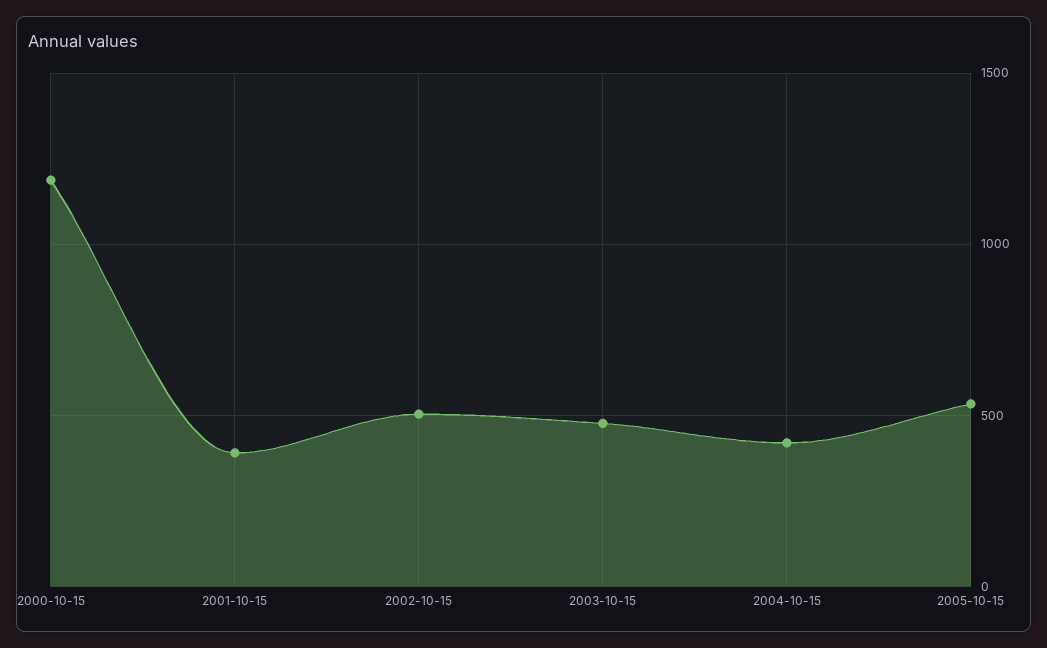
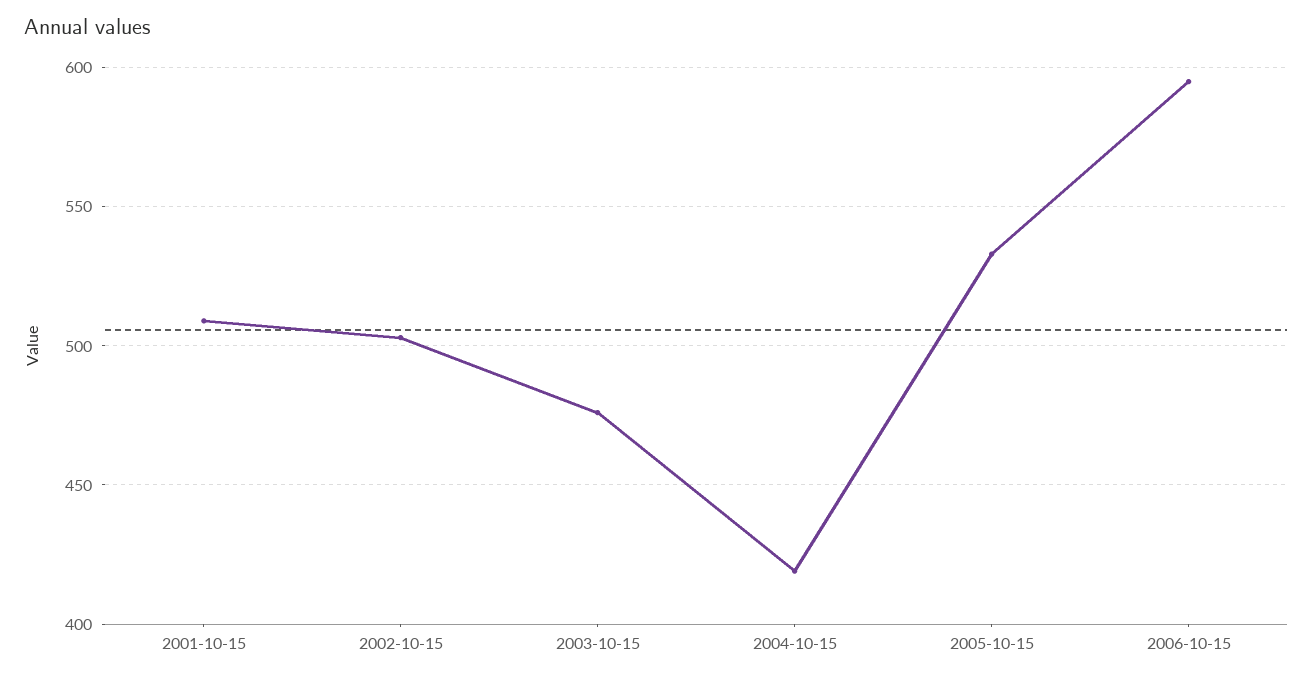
2000-10-15: 1200 -> none
2001-10-15: 400 -> 510
2006-10-15: none -> 595

